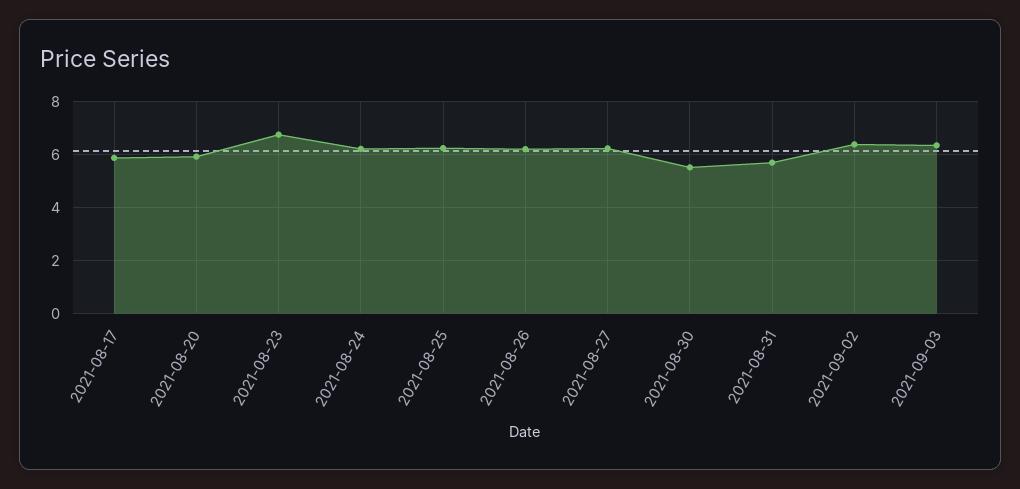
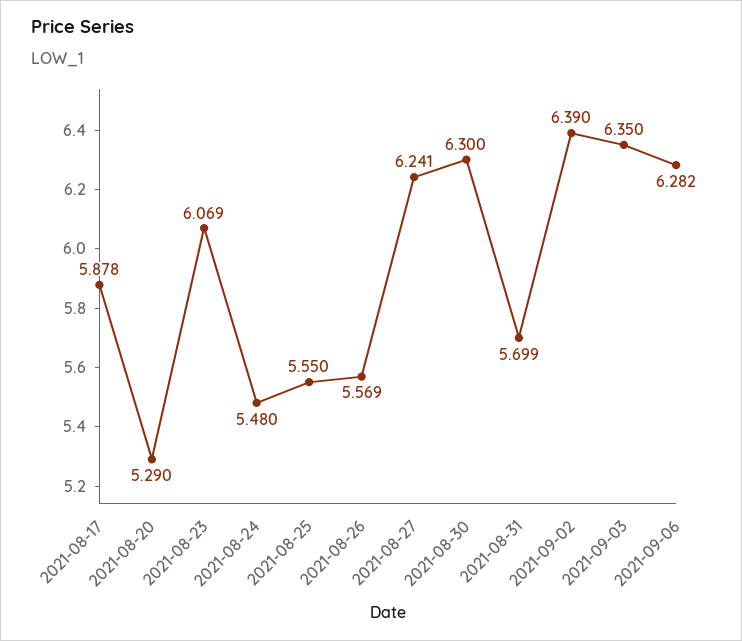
2021-08-20: 6 -> 5.29
2021-08-23: 6.75 -> 6.069
2021-08-24: 6.25 -> 5.48
2021-08-25: 6.25 -> 5.55
2021-08-26: 6.25 -> 5.569
2021-08-30: 5.5 -> 6.3
2021-09-06: none -> 6.282

